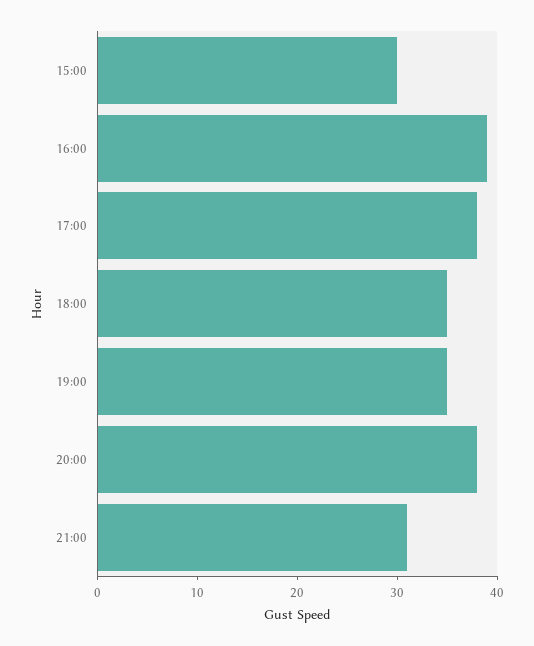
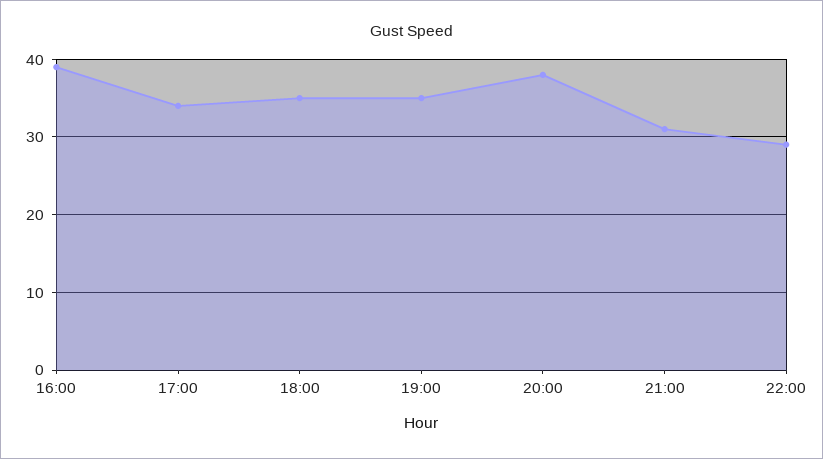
15:00: 30 -> none
17:00: 38 -> 34
22:00: none -> 29

